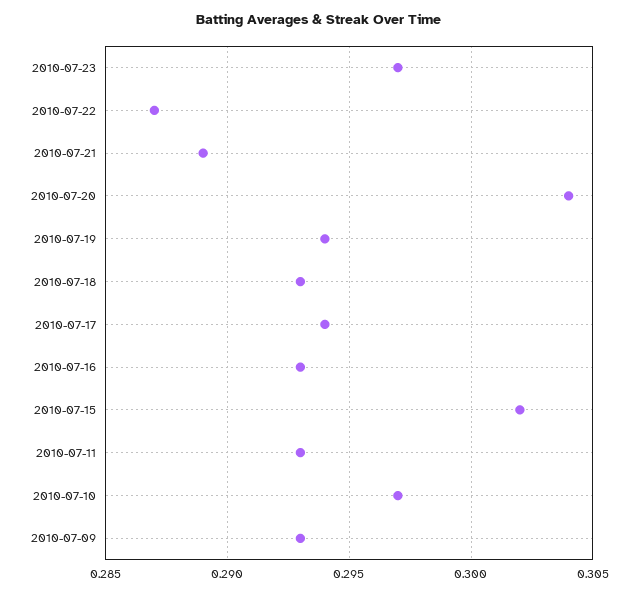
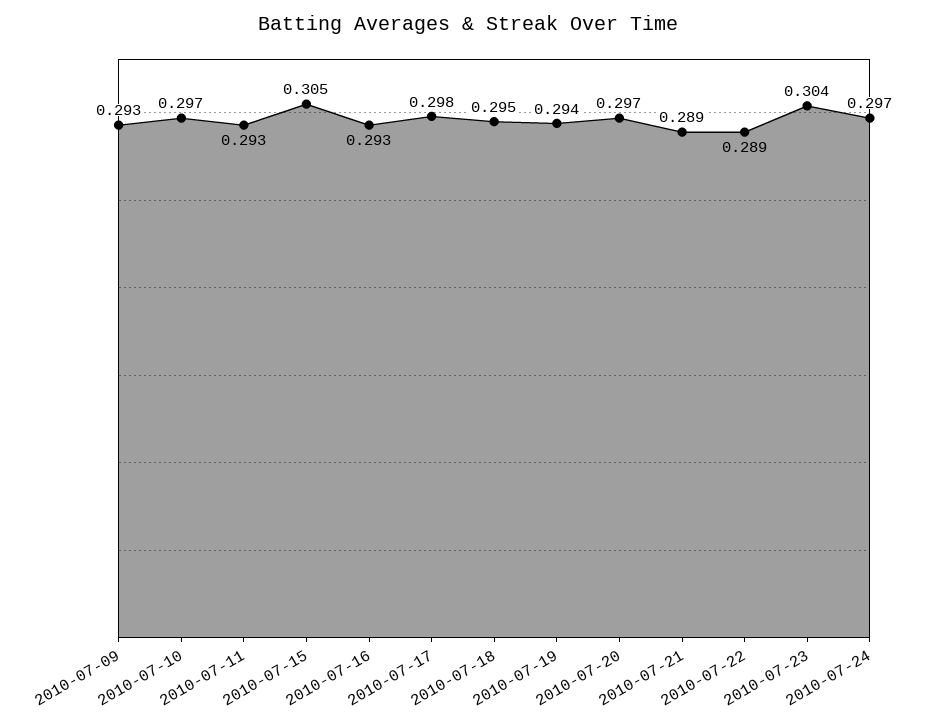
2010-07-23: 0.297 -> 0.304
2010-07-22: 0.287 -> 0.289
2010-07-20: 0.304 -> 0.297
2010-07-18: 0.293 -> 0.295
2010-07-17: 0.294 -> 0.298
2010-07-15: 0.302 -> 0.305
2010-07-24: none -> 0.297

